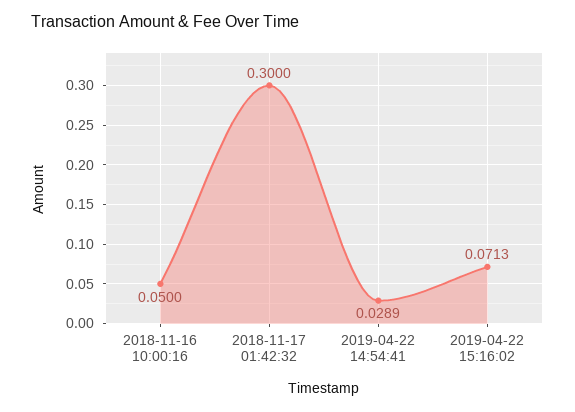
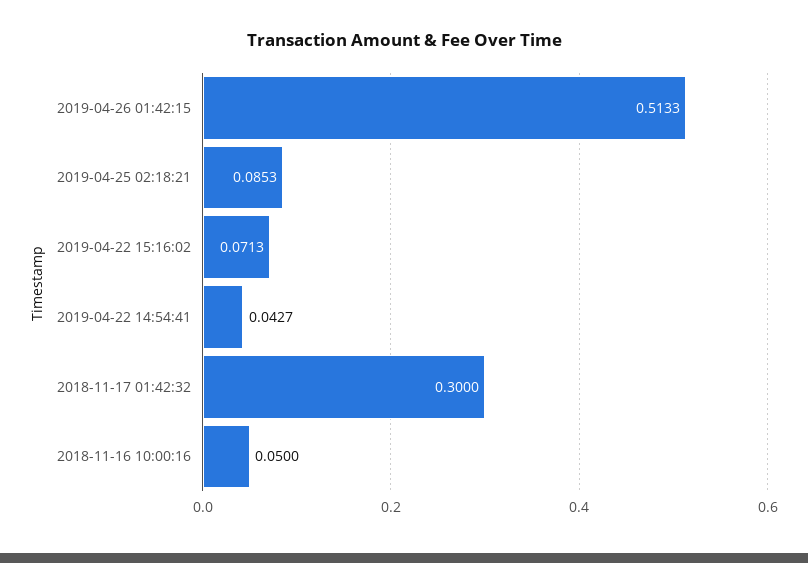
2019-04-22 14:54:41: 0.0289 -> 0.0427
2019-04-26 01:42:15: none -> 0.5133
2019-04-25 02:18:21: none -> 0.0853

